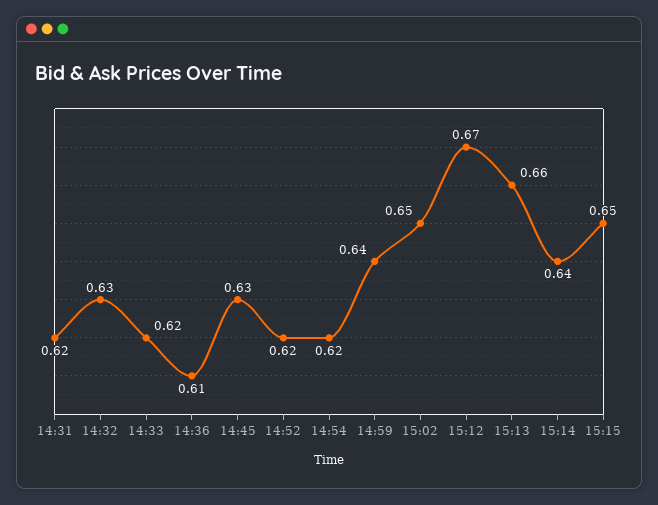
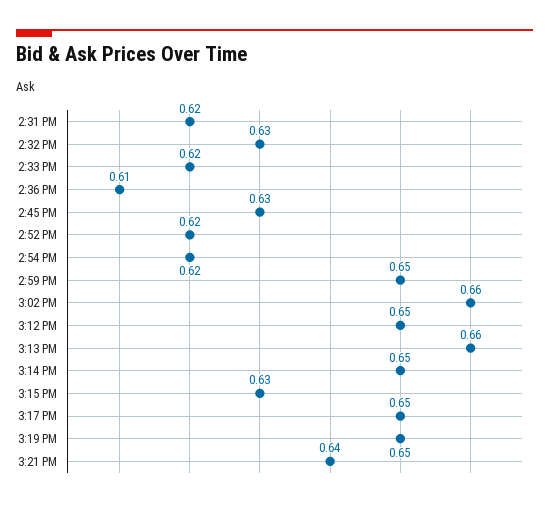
14:59: 0.64 -> 0.65
15:02: 0.65 -> 0.66
15:12: 0.67 -> 0.65
15:14: 0.64 -> 0.65
15:15: 0.65 -> 0.63
3:17 PM: none -> 0.65
3:19 PM: none -> 0.65
3:21 PM: none -> 0.64

